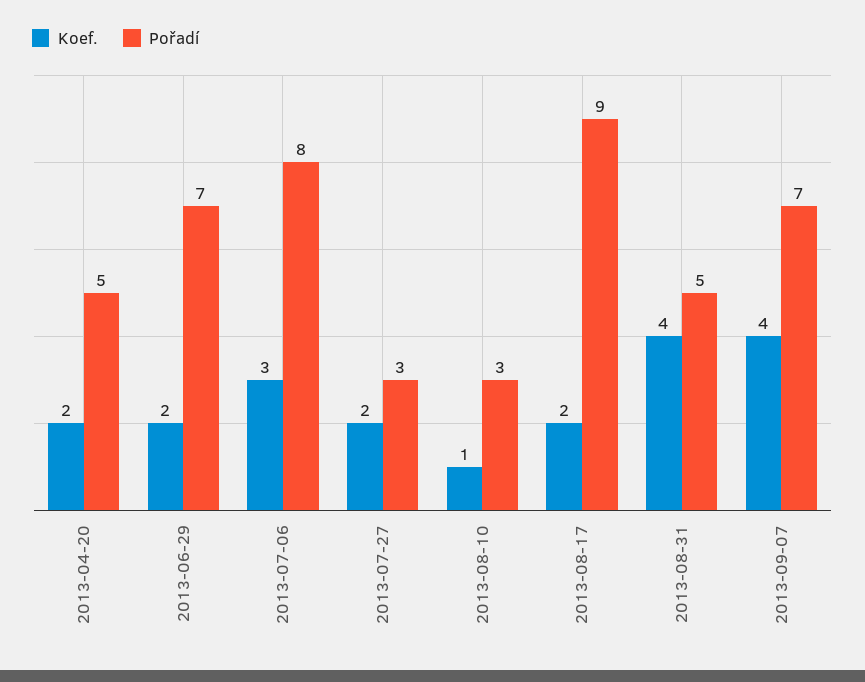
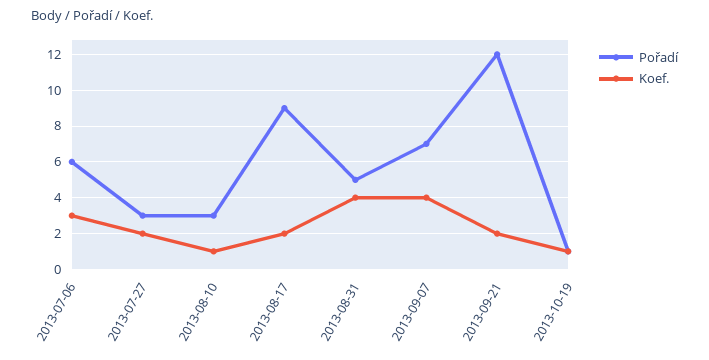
Koef., 2013-04-20: 2 -> none
Pořadí, 2013-04-20: 5 -> none
Koef., 2013-06-29: 2 -> none
Pořadí, 2013-06-29: 7 -> none
Pořadí, 2013-07-06: 8 -> 6
Pořadí, 2013-09-21: none -> 12
Koef., 2013-09-21: none -> 2
Pořadí, 2013-10-19: none -> 1
Koef., 2013-10-19: none -> 1

